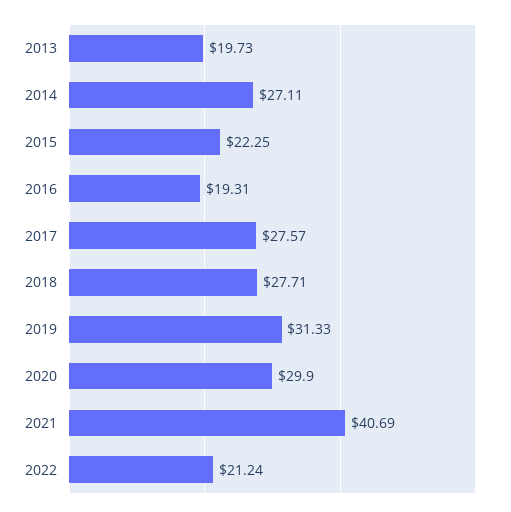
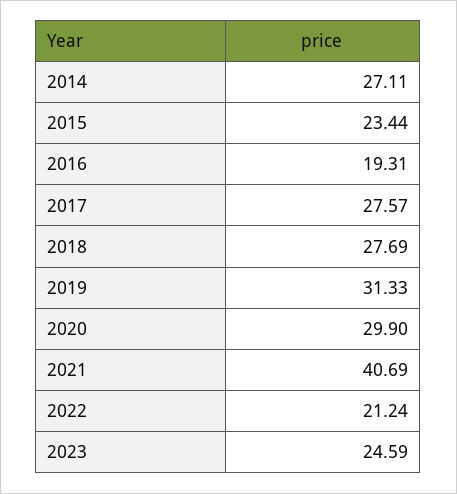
2013: 19.73 -> none
2015: 22.25 -> 23.44
2018: 27.71 -> 27.69
2023: none -> 24.59

